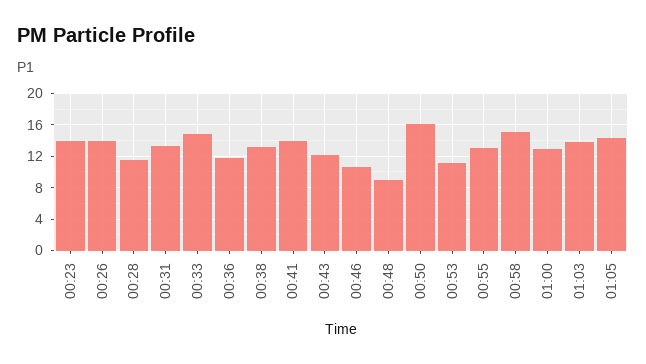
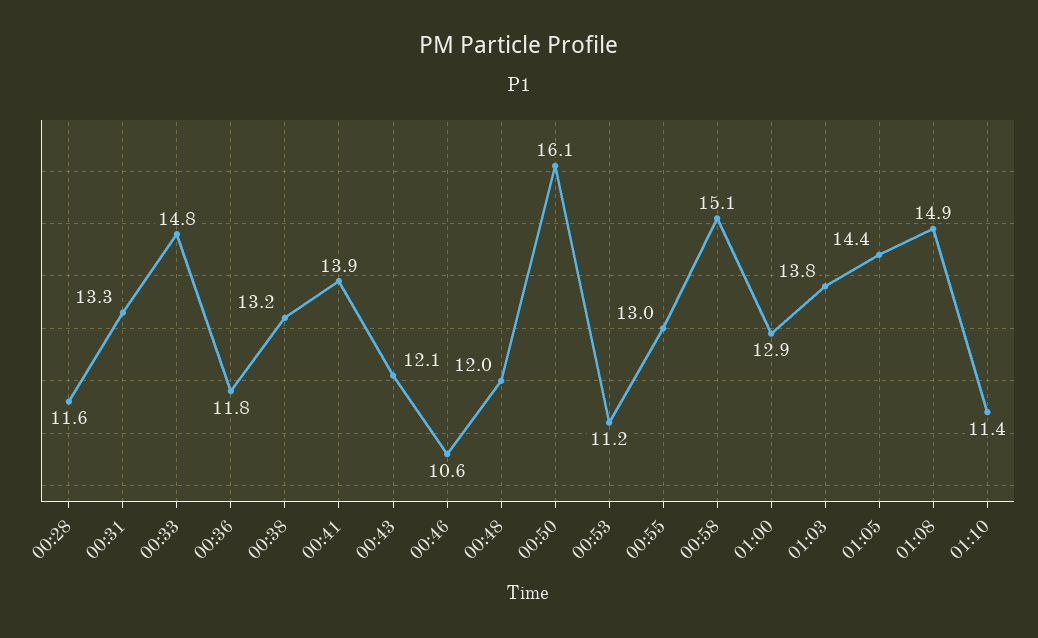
00:23: 14 -> none
00:26: 14 -> none
00:48: 9 -> 12
01:08: none -> 14.9
01:10: none -> 11.4

